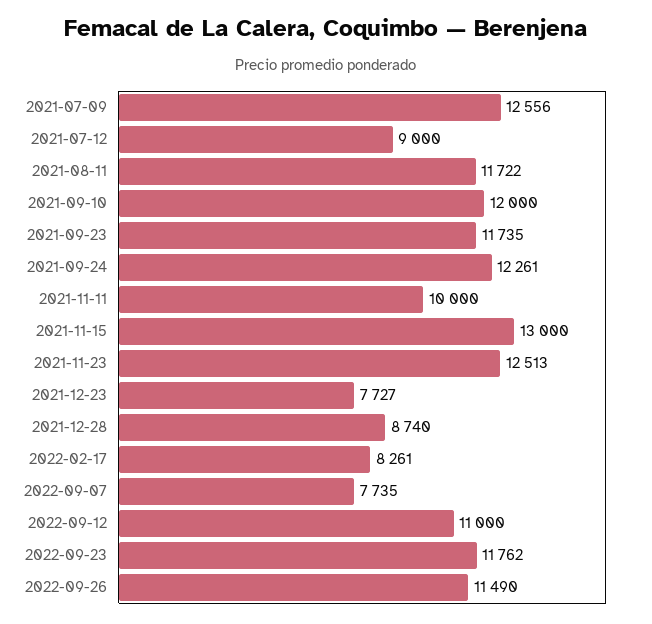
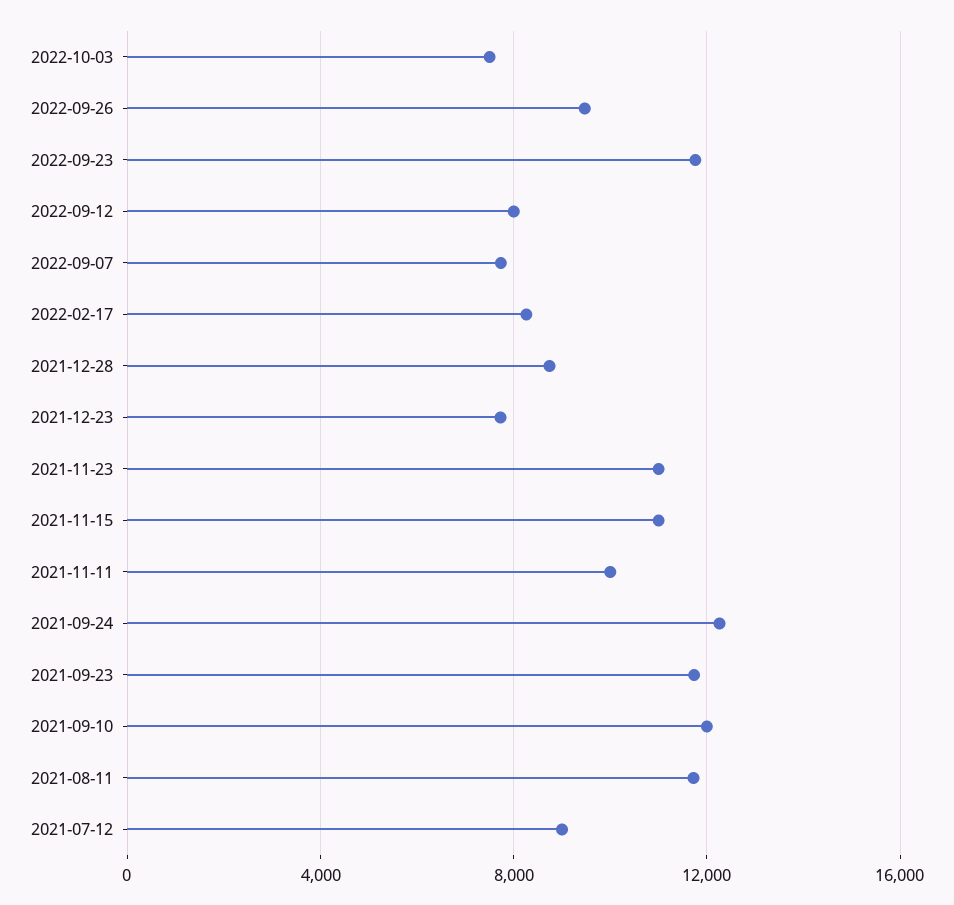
2021-07-09: 12556 -> none
2021-11-15: 13000 -> 11000
2021-11-23: 12513 -> 11000
2022-09-12: 11000 -> 8000
2022-09-26: 11490 -> 9500
2022-10-03: none -> 7500

